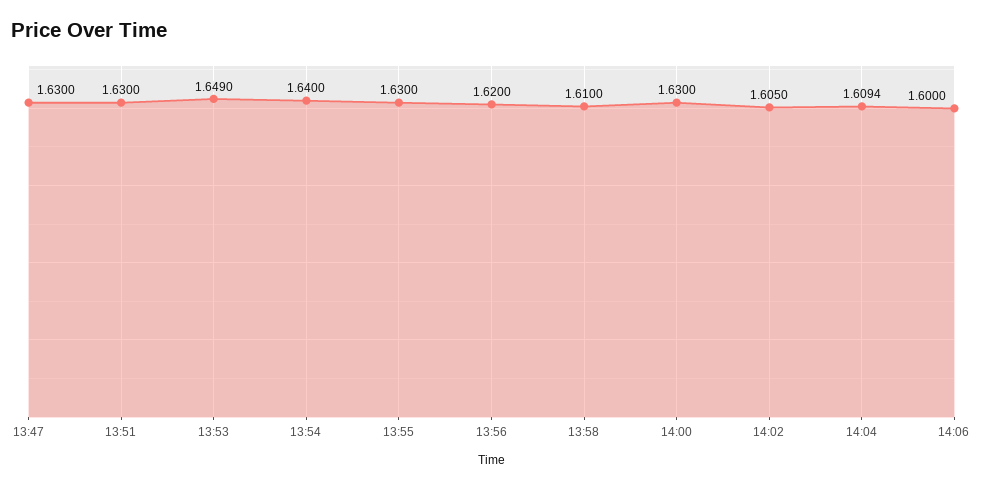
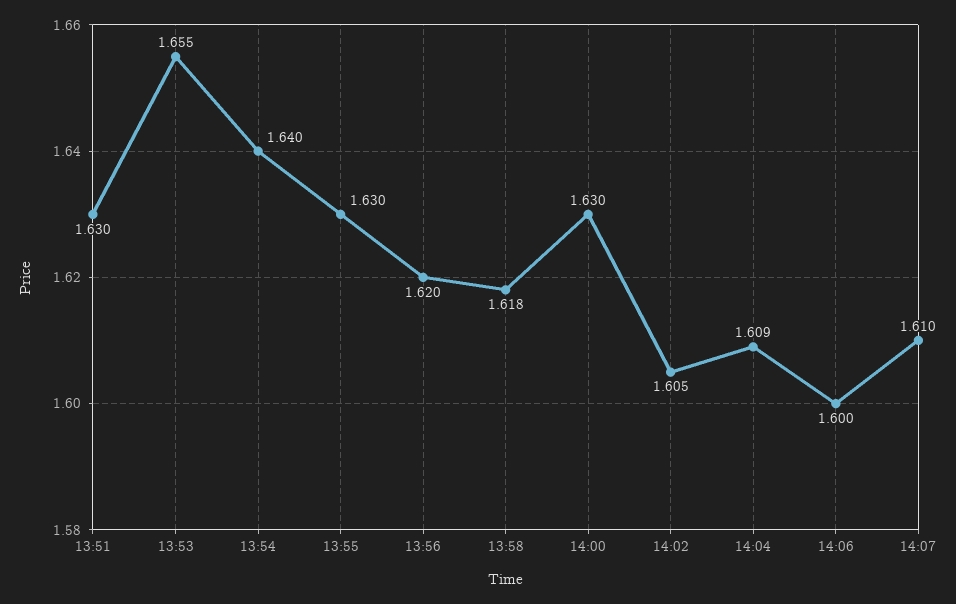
13:47: 1.63 -> none
13:53: 1.649 -> 1.655
13:58: 1.61 -> 1.618
14:07: none -> 1.61

